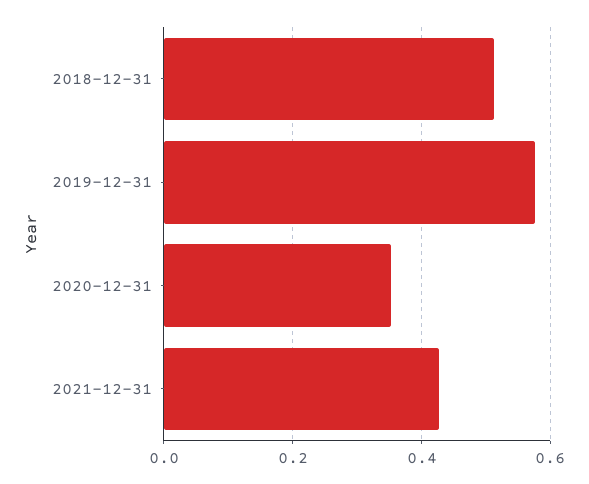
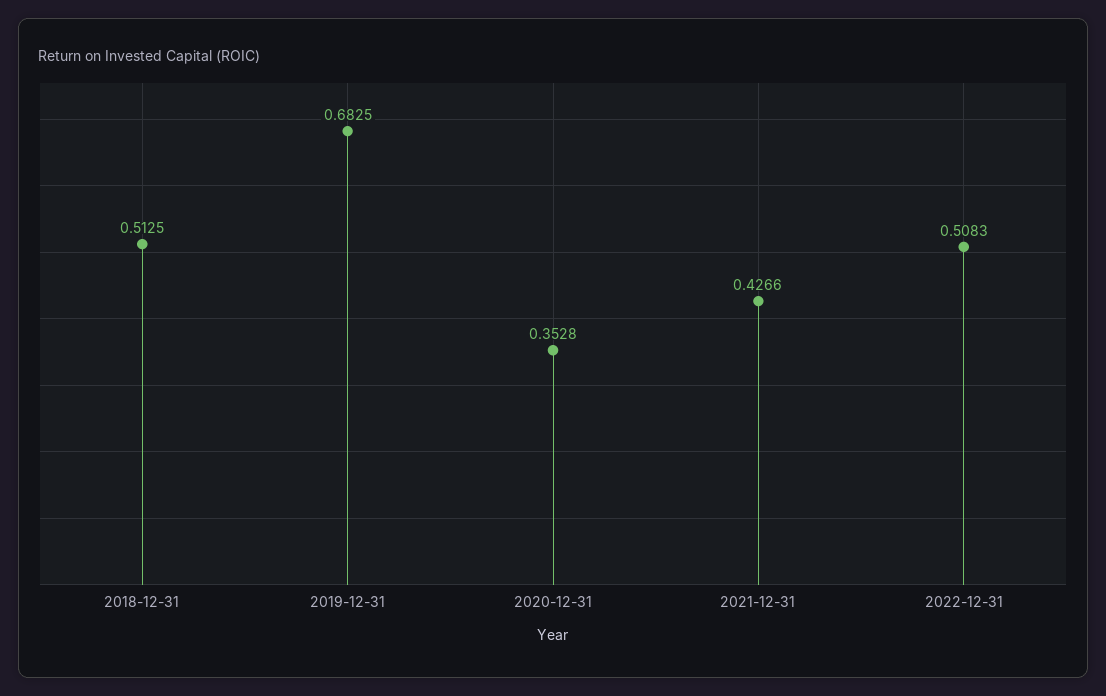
2019-12-31: 0.58 -> 0.6825
2022-12-31: none -> 0.5083

